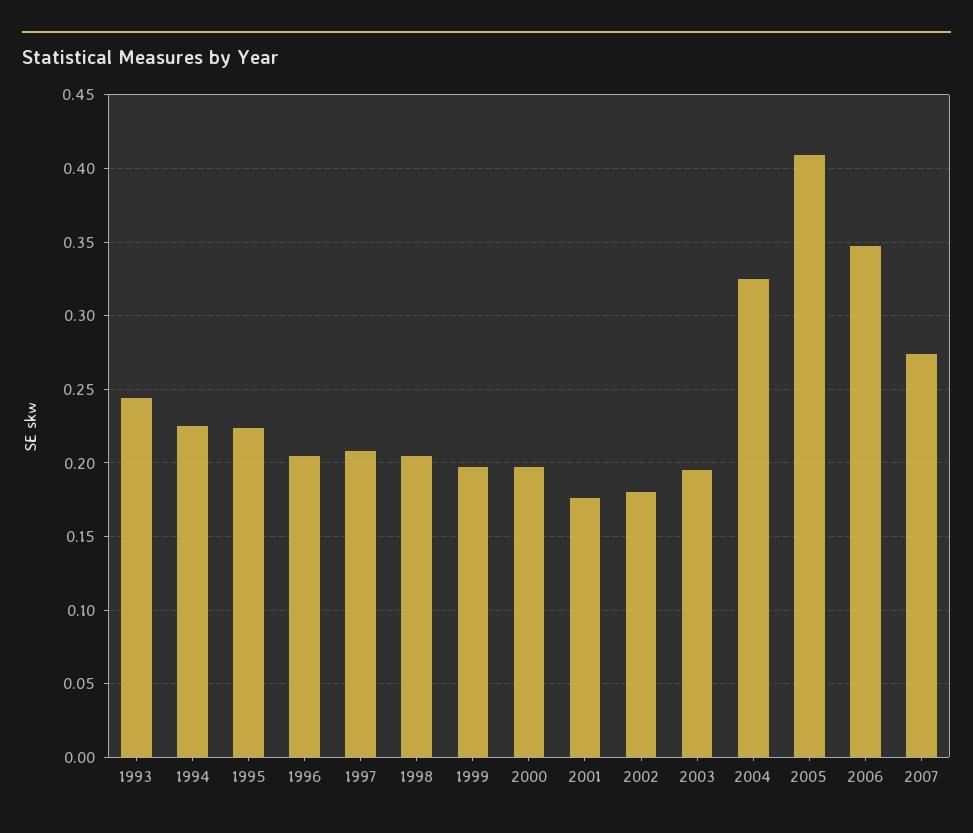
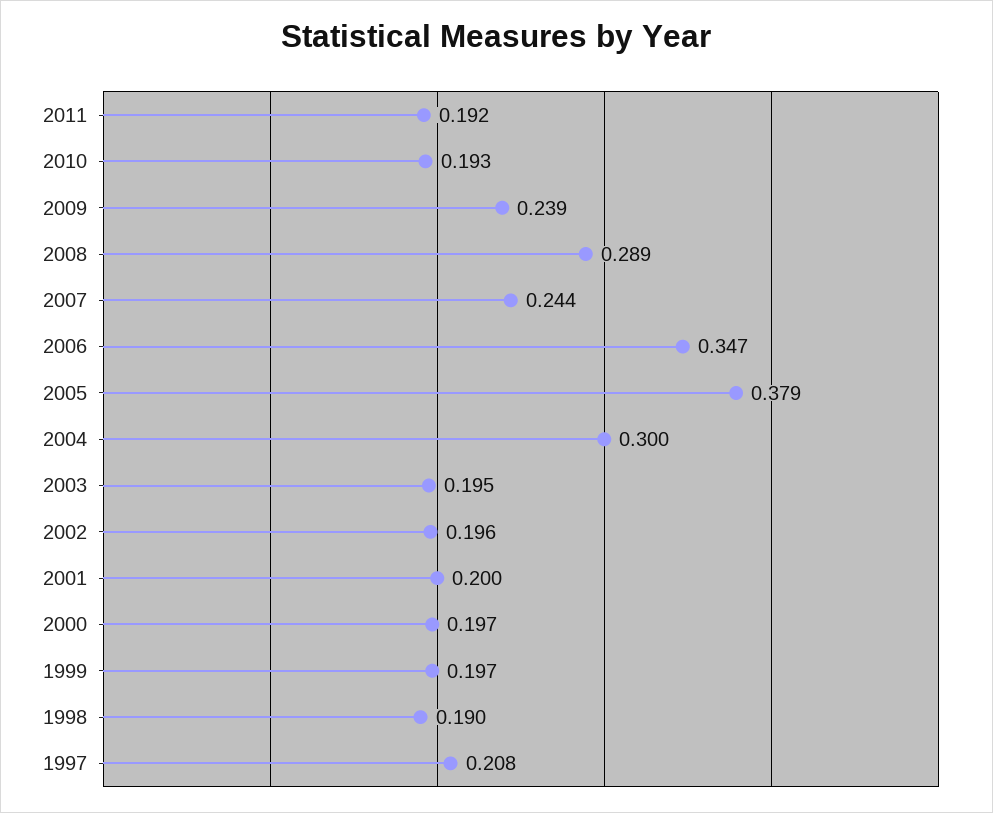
1993: 0.245 -> none
1994: 0.225 -> none
1995: 0.225 -> none
1996: 0.205 -> none
1998: 0.205 -> 0.19
2001: 0.175 -> 0.2
2002: 0.18 -> 0.196
2004: 0.325 -> 0.3
2005: 0.41 -> 0.379
2007: 0.275 -> 0.244
2011: none -> 0.192
2010: none -> 0.193
2009: none -> 0.239
2008: none -> 0.289

